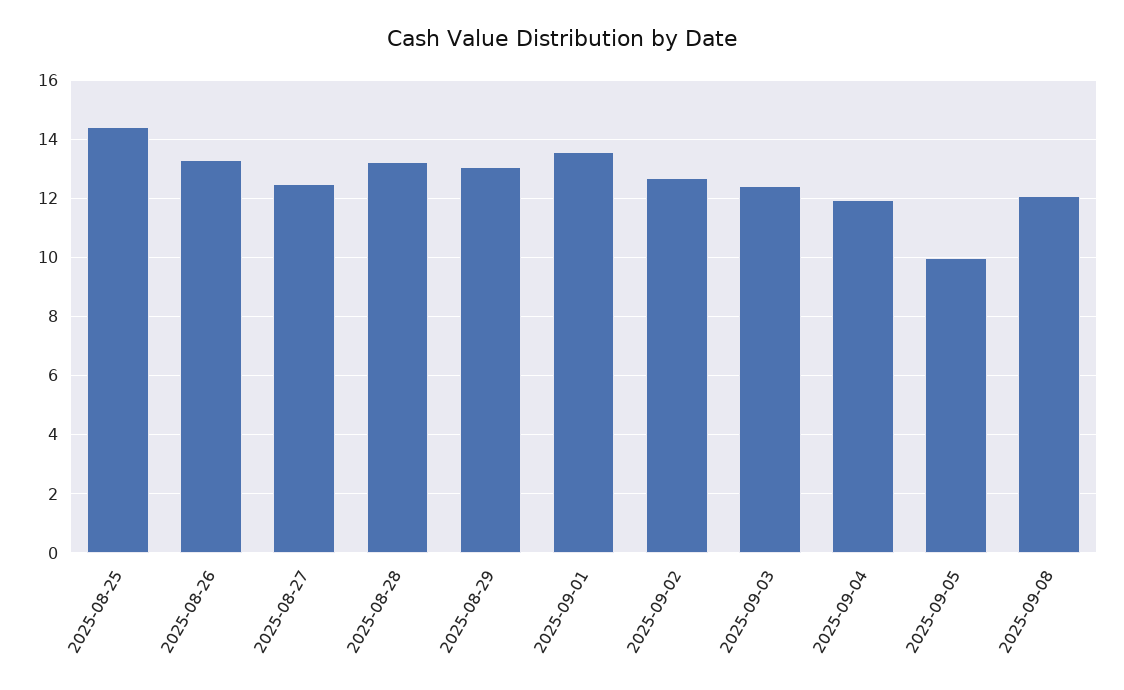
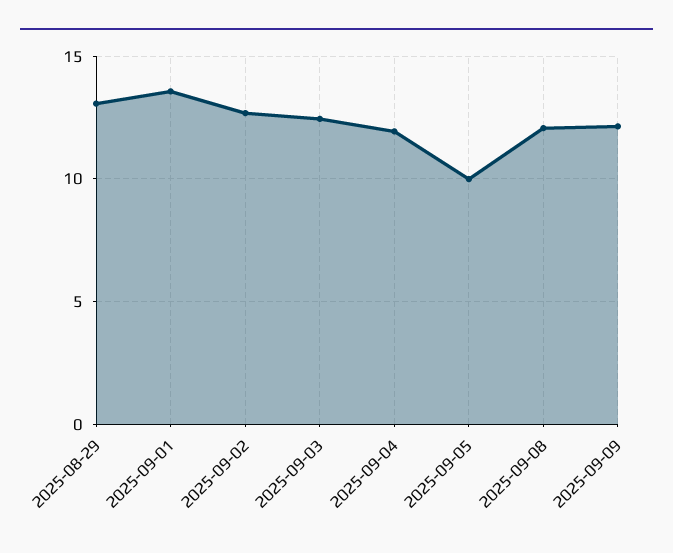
2025-08-25: 14.5 -> none
2025-08-26: 13.25 -> none
2025-08-27: 12.5 -> none
2025-08-28: 13.25 -> none
2025-09-09: none -> 12

